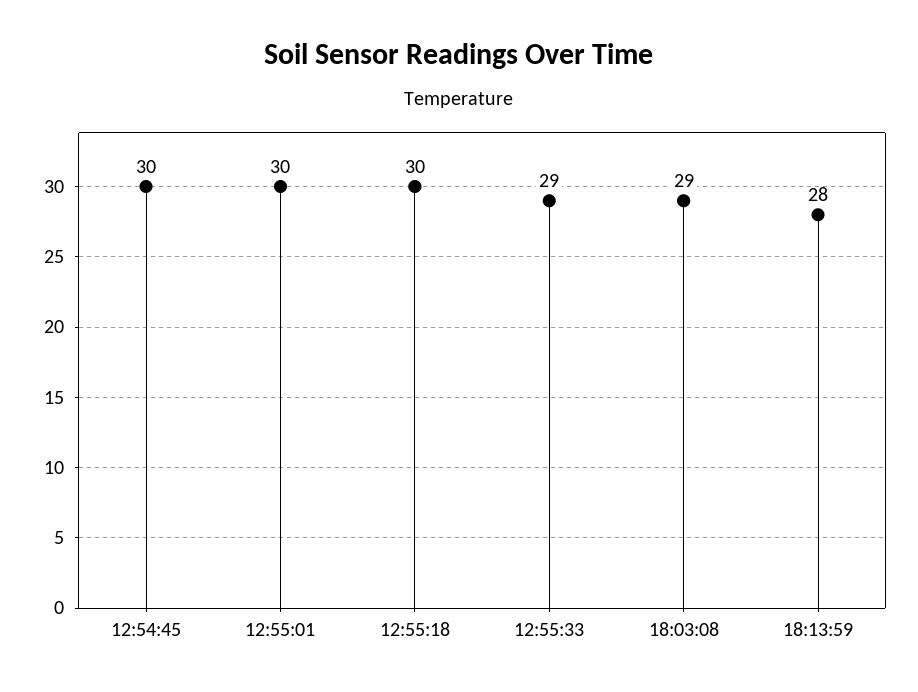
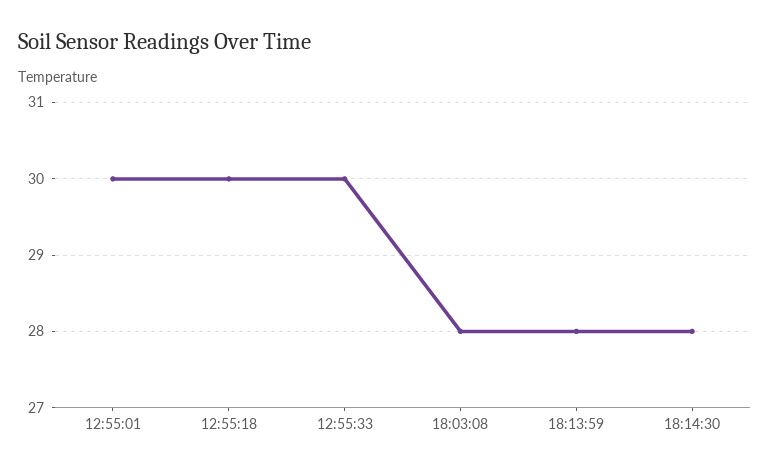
12:54:45: 30 -> none
12:55:33: 29 -> 30
18:03:08: 29 -> 28
18:14:30: none -> 28

